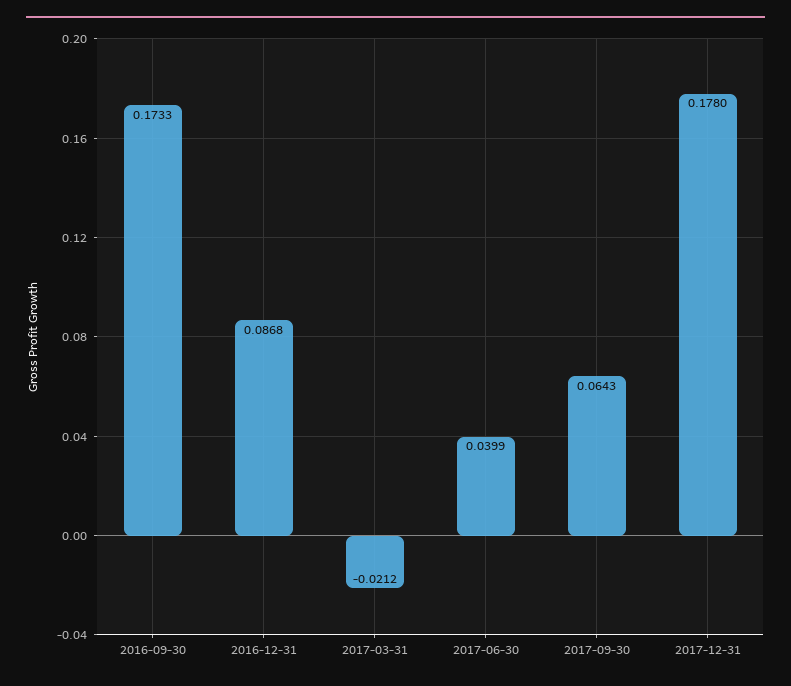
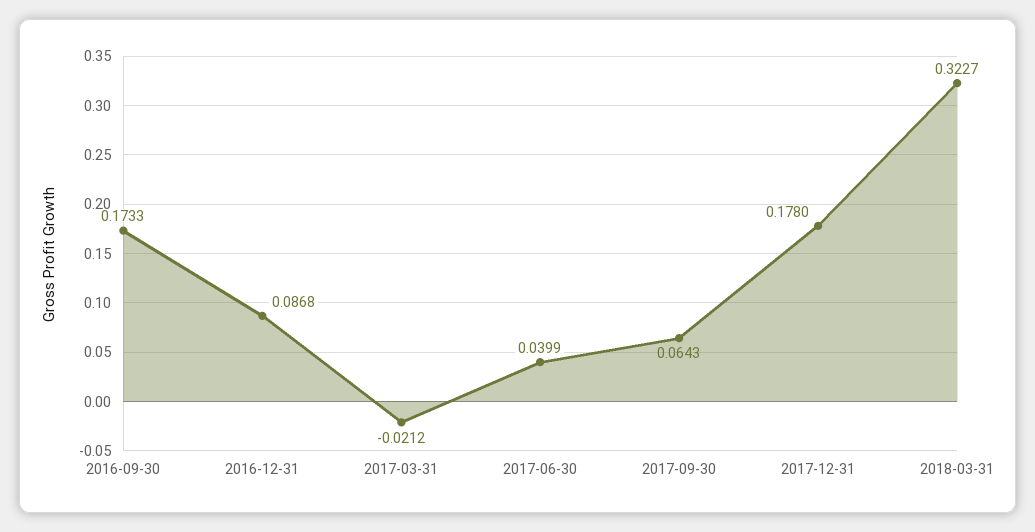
2018-03-31: none -> 0.3227

